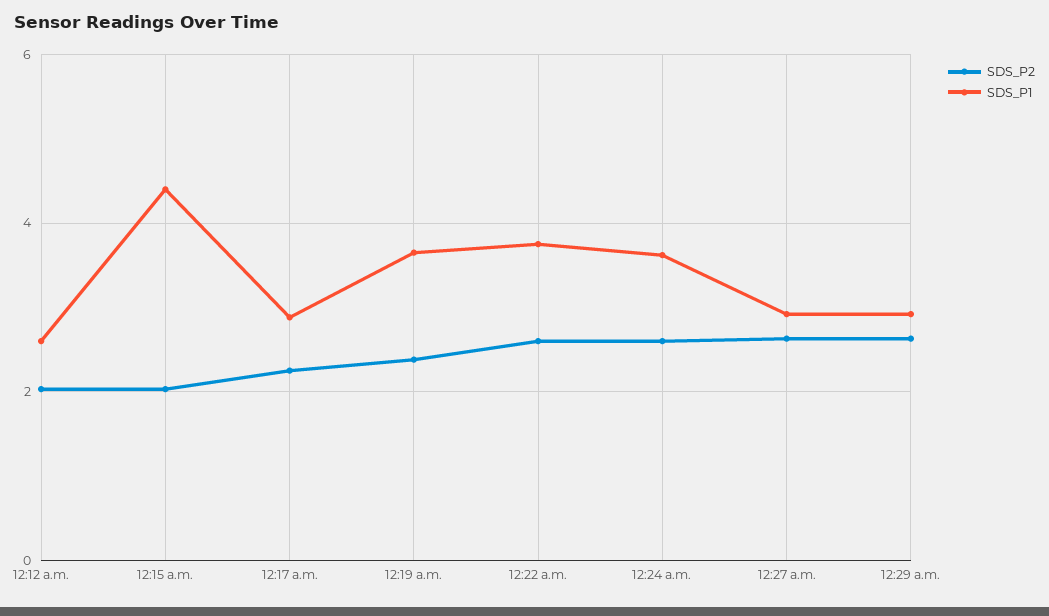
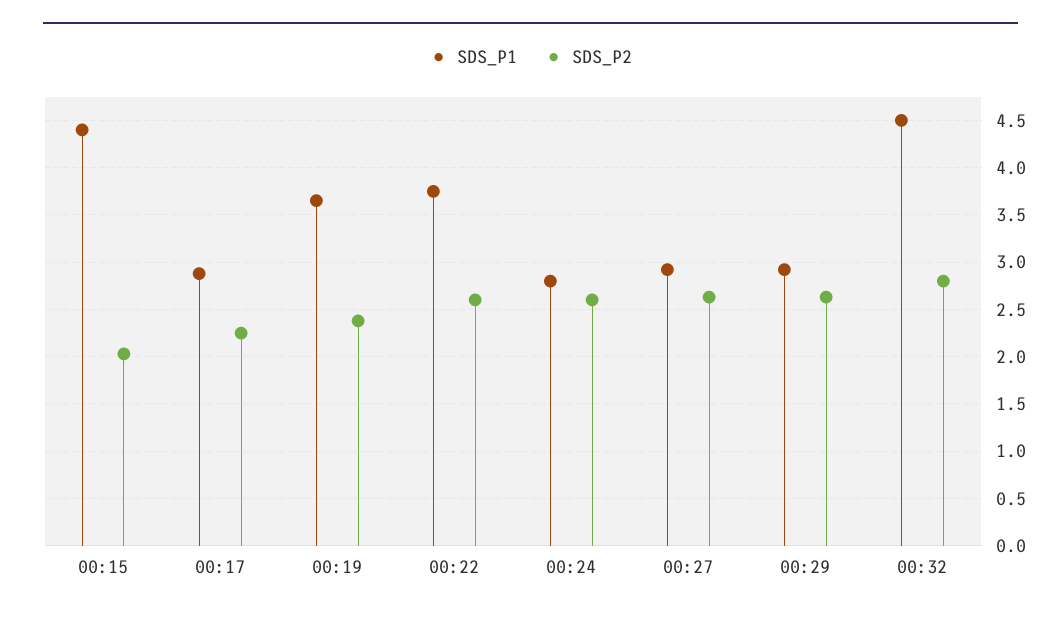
SDS_P2, 12:12 a.m.: 2 -> none
SDS_P1, 12:12 a.m.: 2.6 -> none
SDS_P1, 12:24 a.m.: 3.6 -> 2.8
SDS_P1, 00:32: none -> 4.5
SDS_P2, 00:32: none -> 2.8

